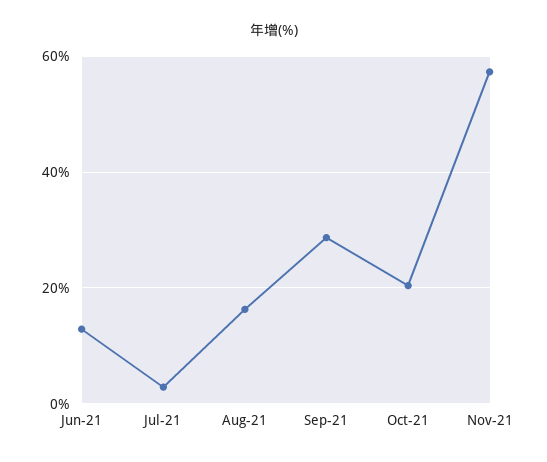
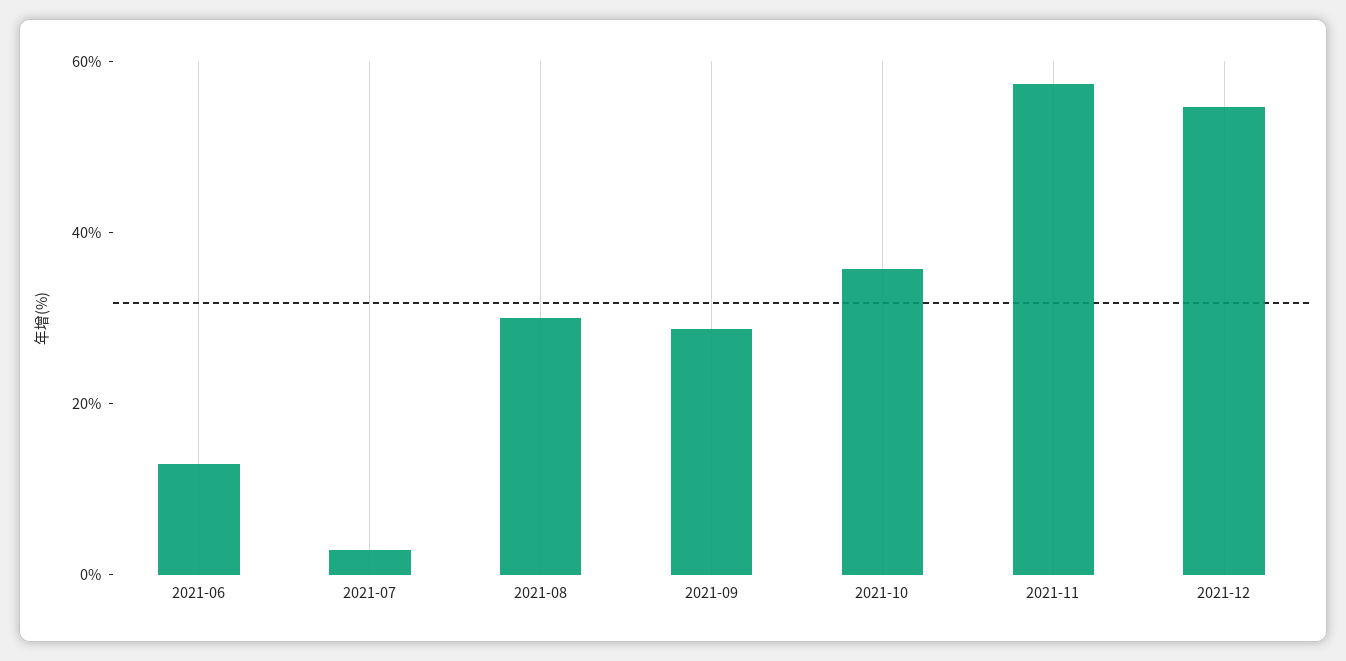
Aug-21: 16 -> 30
Oct-21: 20 -> 35
2021-12: none -> 55

